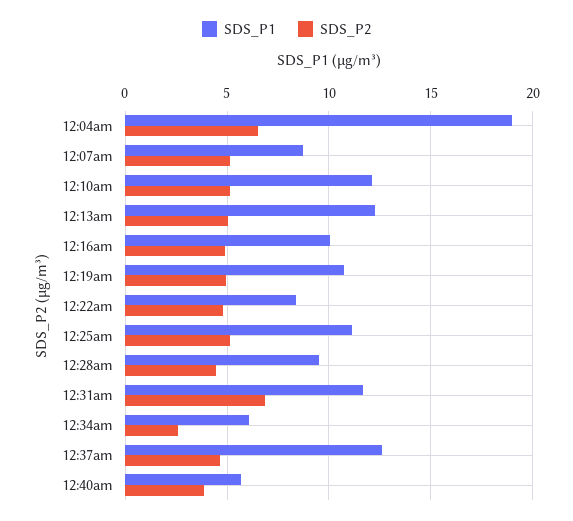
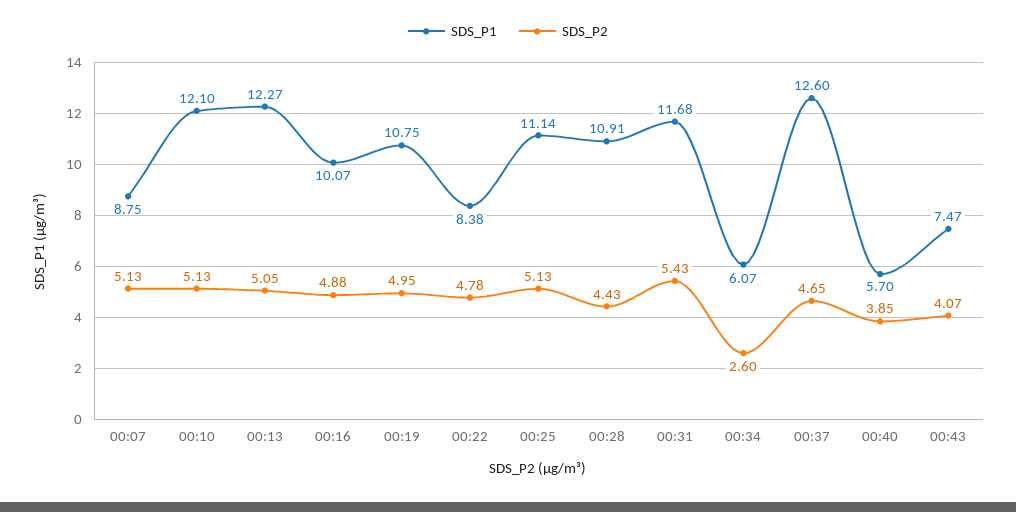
SDS_P1, 12:04am: 19 -> none
SDS_P2, 12:04am: 6.5 -> none
SDS_P1, 12:28am: 9.5 -> 10.91
SDS_P2, 12:31am: 7 -> 5.43
SDS_P1, 00:43: none -> 7.47
SDS_P2, 00:43: none -> 4.07

